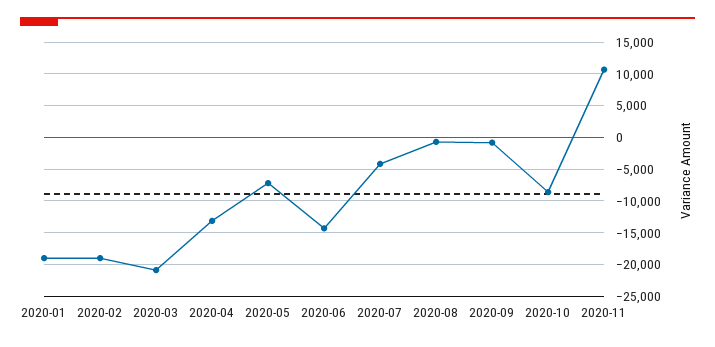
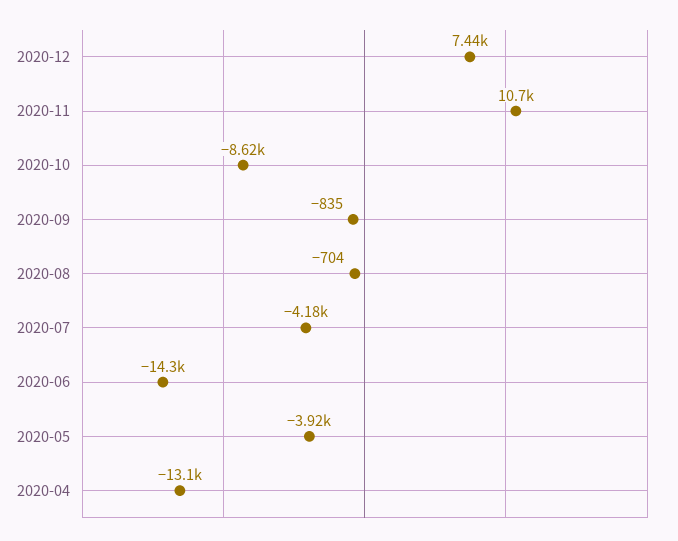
2020-01: -19000 -> none
2020-02: -19000 -> none
2020-03: -21000 -> none
2020-05: -7000 -> -3920
2020-12: none -> 7440

